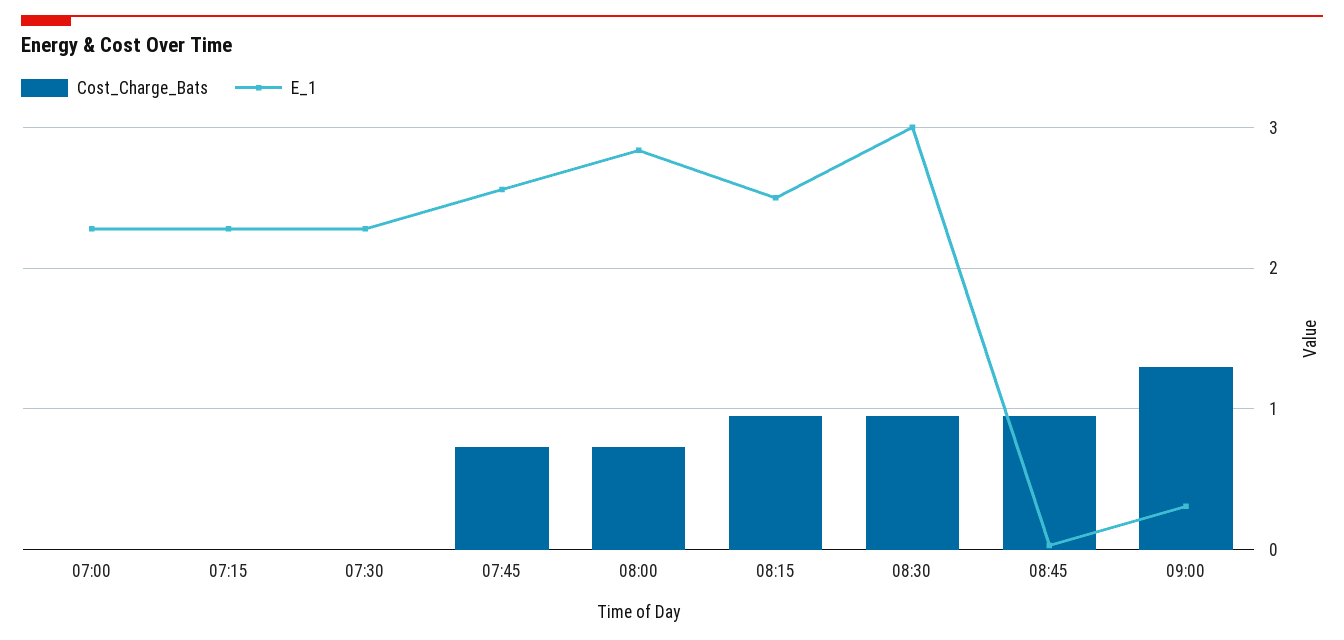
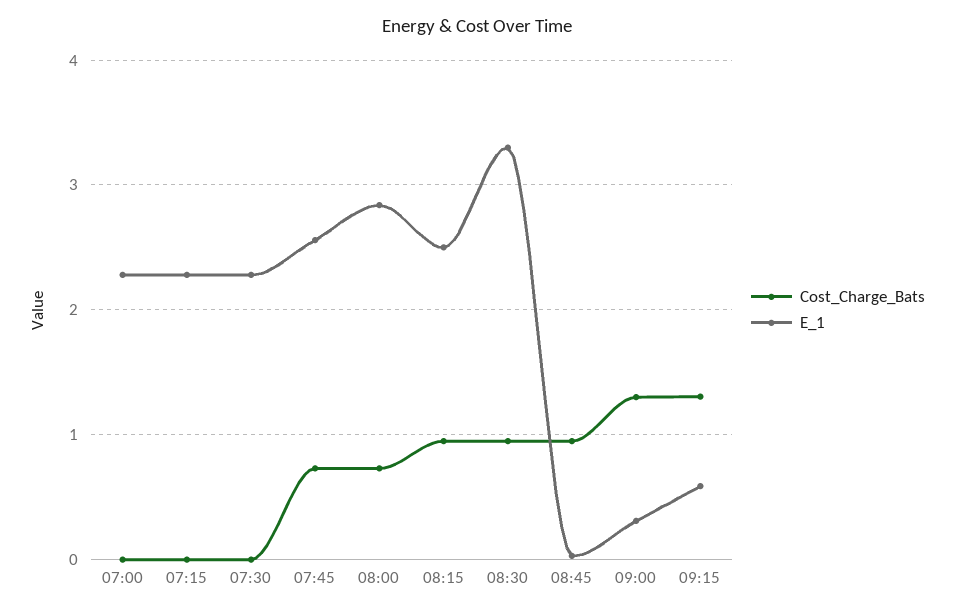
E_1, 08:30: 3 -> 3.3
Cost_Charge_Bats, 09:15: none -> 1.3
E_1, 09:15: none -> 0.6

